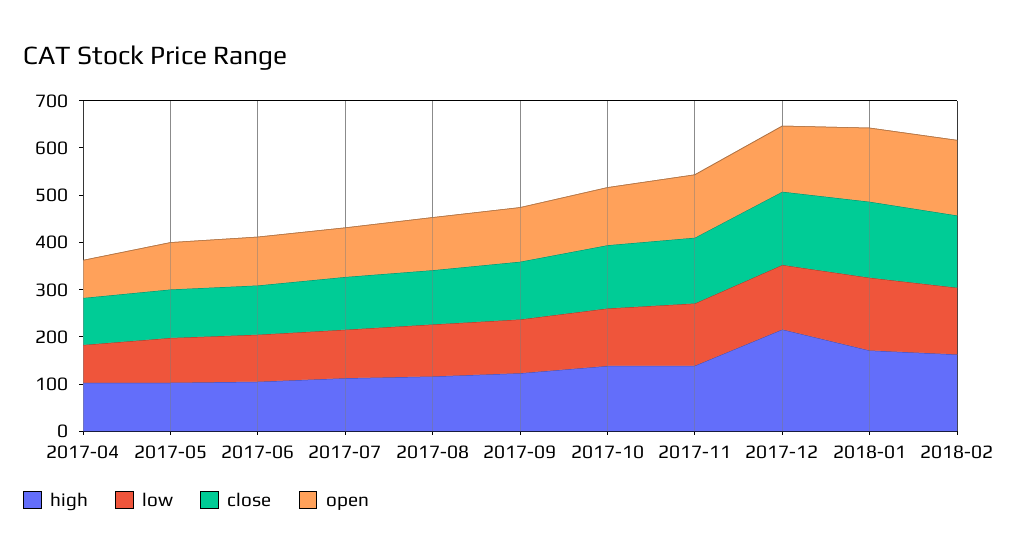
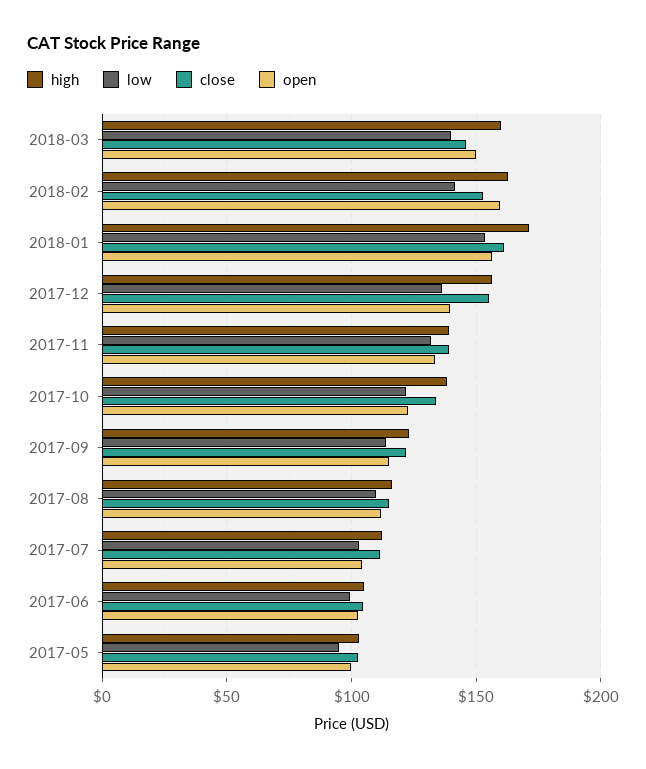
high, 2017-04: 100 -> none
low, 2017-04: 80 -> none
close, 2017-04: 100 -> none
open, 2017-04: 80 -> none
high, 2017-12: 220 -> 155
high, 2018-03: none -> 160
low, 2018-03: none -> 140
close, 2018-03: none -> 145
open, 2018-03: none -> 150

